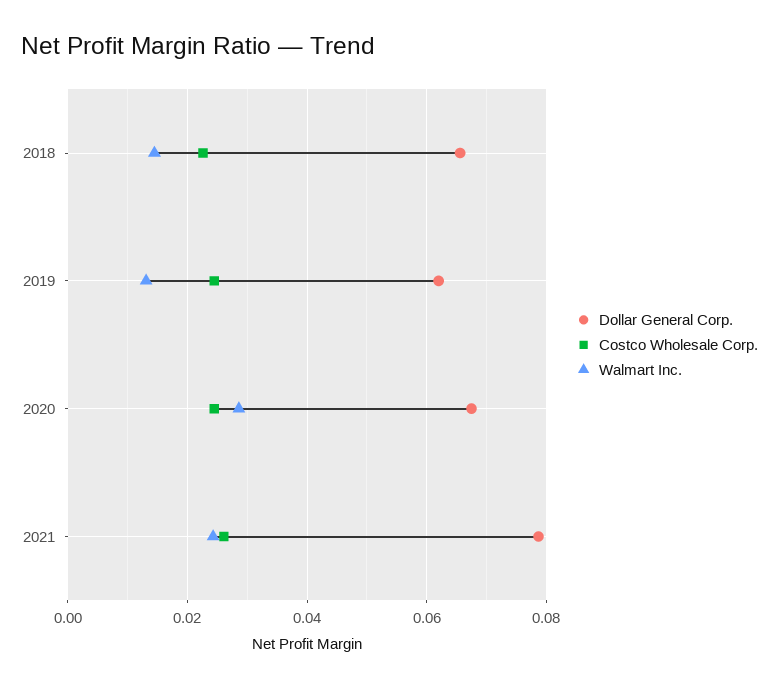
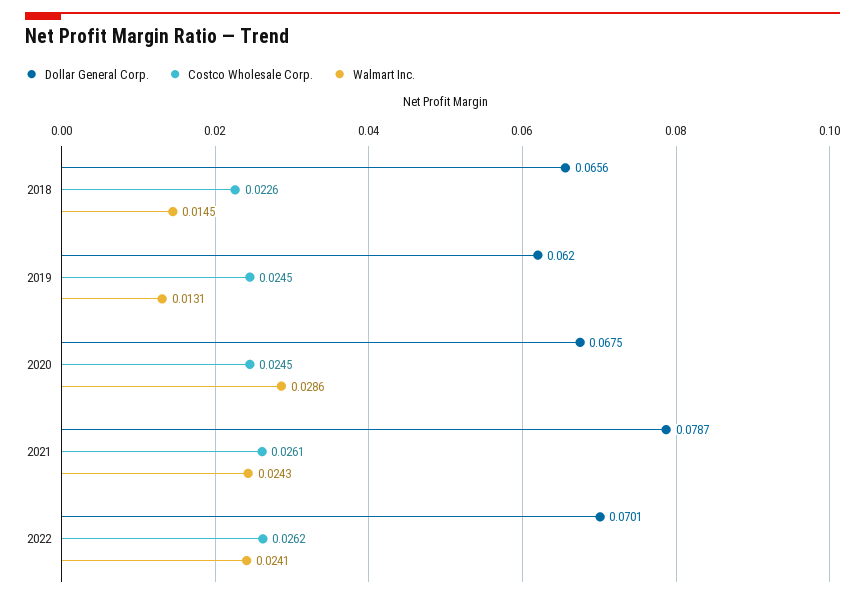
Dollar General Corp., 2022: none -> 0.0701
Costco Wholesale Corp., 2022: none -> 0.0262
Walmart Inc., 2022: none -> 0.0241

